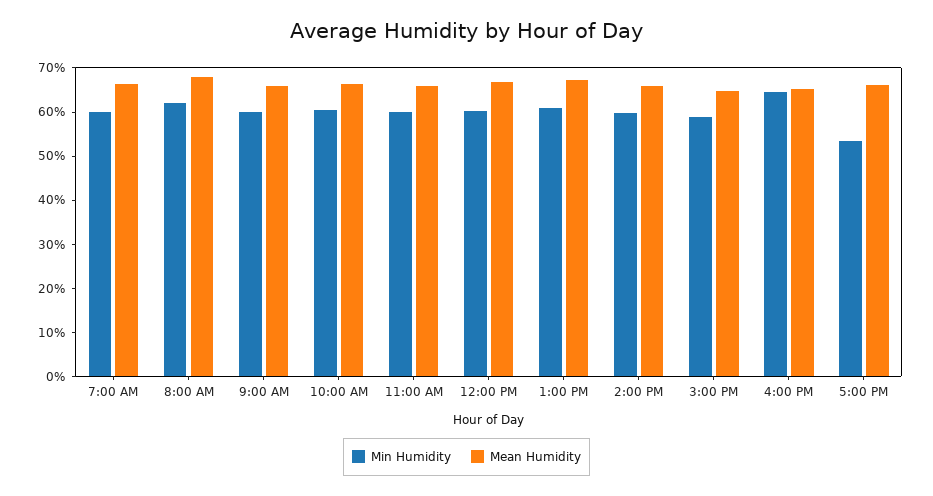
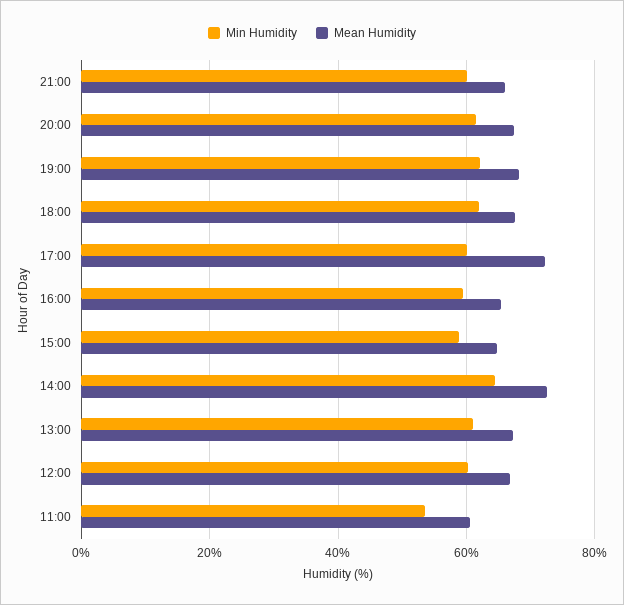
Min Humidity, 7:00 AM: 60 -> none
Mean Humidity, 7:00 AM: 66 -> none
Min Humidity, 8:00 AM: 62 -> none
Mean Humidity, 8:00 AM: 68 -> none
Min Humidity, 9:00 AM: 60 -> none
Mean Humidity, 9:00 AM: 66 -> none
Min Humidity, 10:00 AM: 60 -> none
Mean Humidity, 10:00 AM: 66 -> none
Min Humidity, 11:00 AM: 60 -> 54
Mean Humidity, 11:00 AM: 66 -> 60
Min Humidity, 2:00 PM: 60 -> 64
Mean Humidity, 2:00 PM: 66 -> 72
Min Humidity, 4:00 PM: 64 -> 60
Min Humidity, 5:00 PM: 54 -> 60
Mean Humidity, 5:00 PM: 66 -> 72
Min Humidity, 21:00: none -> 60
Mean Humidity, 21:00: none -> 66
Min Humidity, 20:00: none -> 62
Mean Humidity, 20:00: none -> 68
Min Humidity, 19:00: none -> 62
Mean Humidity, 19:00: none -> 68
Min Humidity, 18:00: none -> 62
Mean Humidity, 18:00: none -> 68

